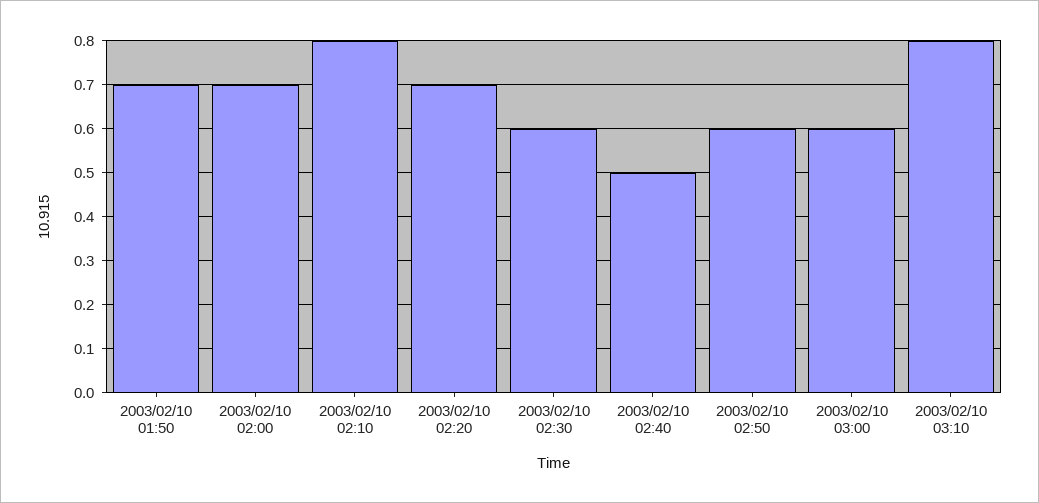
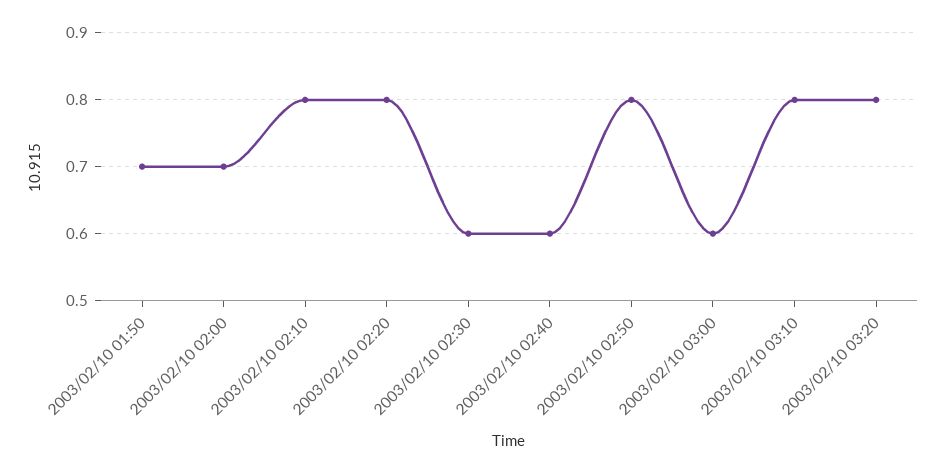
2003/02/10 02:20: 0.7 -> 0.8
2003/02/10 02:40: 0.5 -> 0.6
2003/02/10 02:50: 0.6 -> 0.8
2003/02/10 03:20: none -> 0.8

